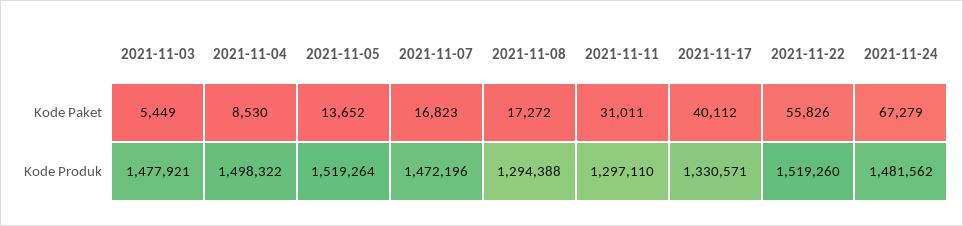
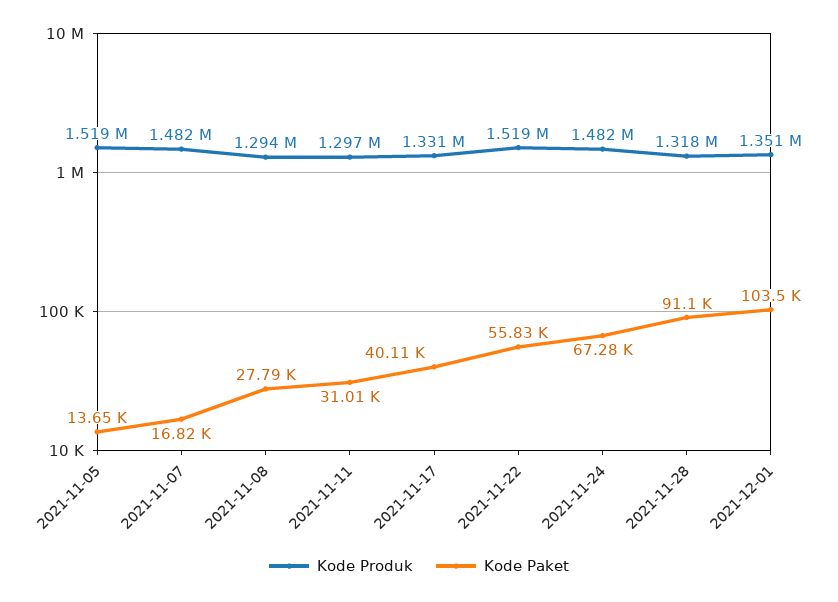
Kode Paket, 2021-11-03: 5449 -> none
Kode Paket, 2021-11-04: 8530 -> none
Kode Paket, 2021-11-08: 17272 -> 27790
Kode Produk, 2021-11-03: 1477921 -> none
Kode Produk, 2021-11-04: 1498322 -> none
Kode Produk, 2021-11-07: 1472196 -> 1482000
Kode Produk, 2021-11-28: none -> 1318000
Kode Paket, 2021-11-28: none -> 91100
Kode Produk, 2021-12-01: none -> 1351000
Kode Paket, 2021-12-01: none -> 103500

